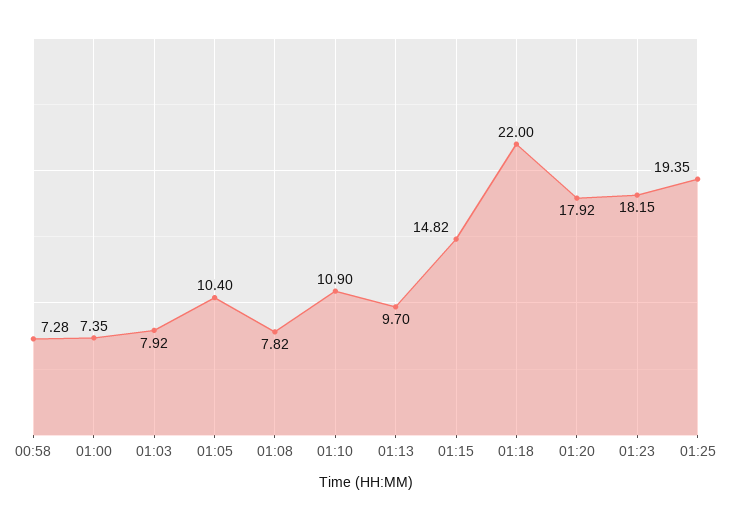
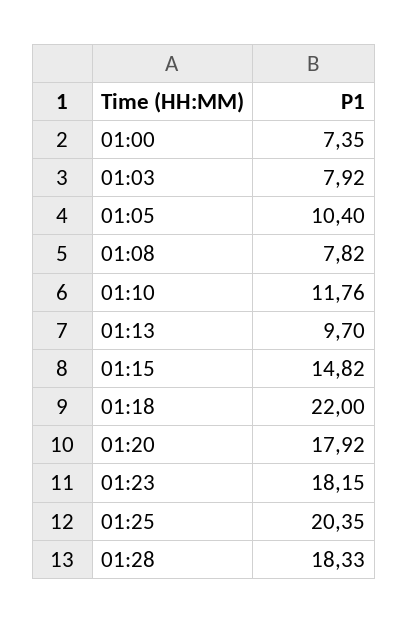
00:58: 7.28 -> none
01:10: 10.9 -> 11.76
01:25: 19.35 -> 20.35
01:28: none -> 18.33

